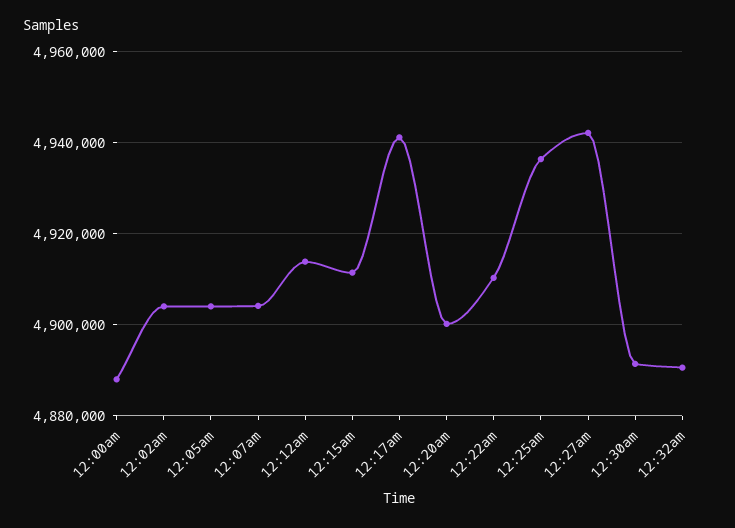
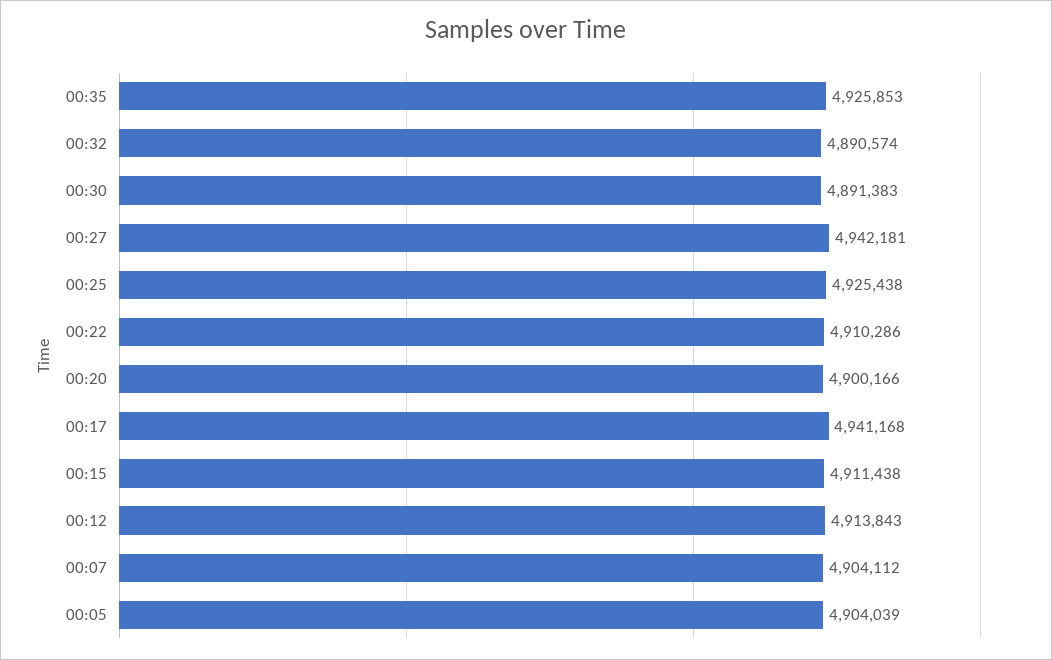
12:00am: 4888000 -> none
12:02am: 4904000 -> none
12:25am: 4936000 -> 4925438
00:35: none -> 4925853

